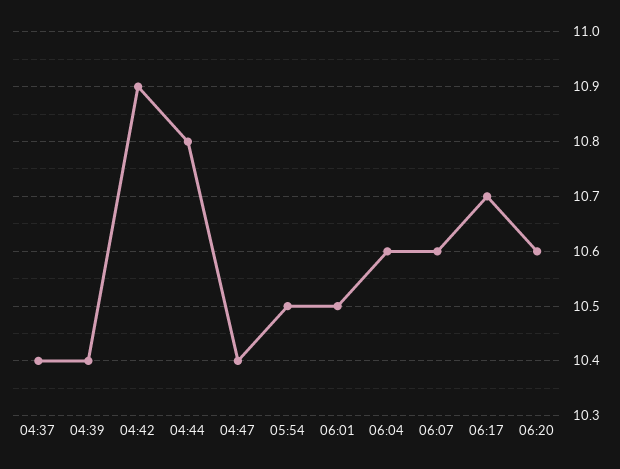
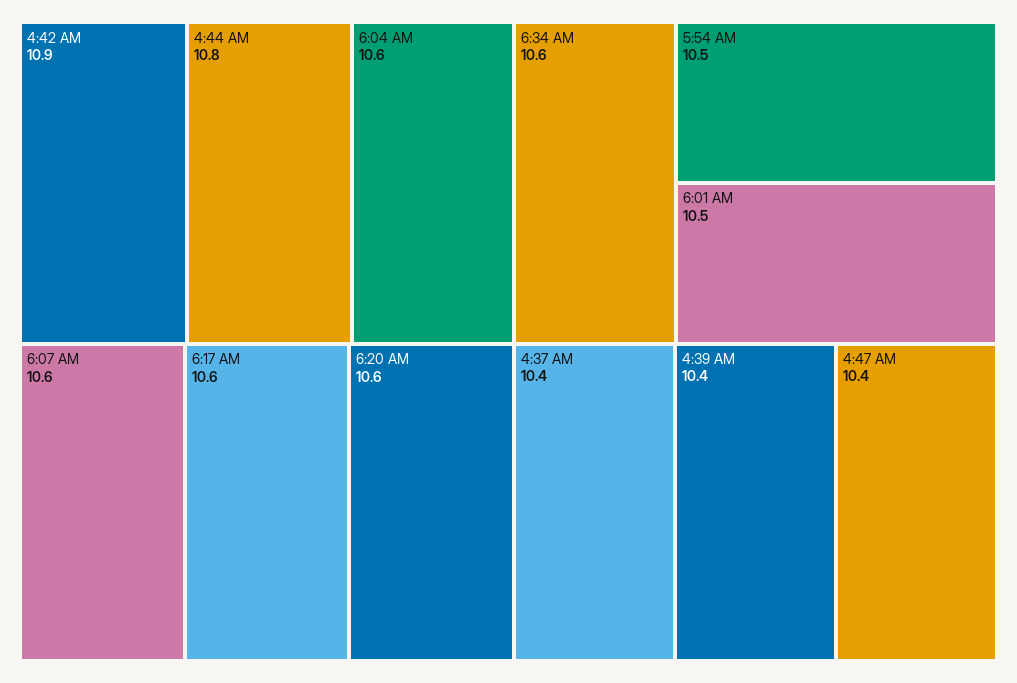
06:17: 10.7 -> 10.6
6:34 AM: none -> 10.6

